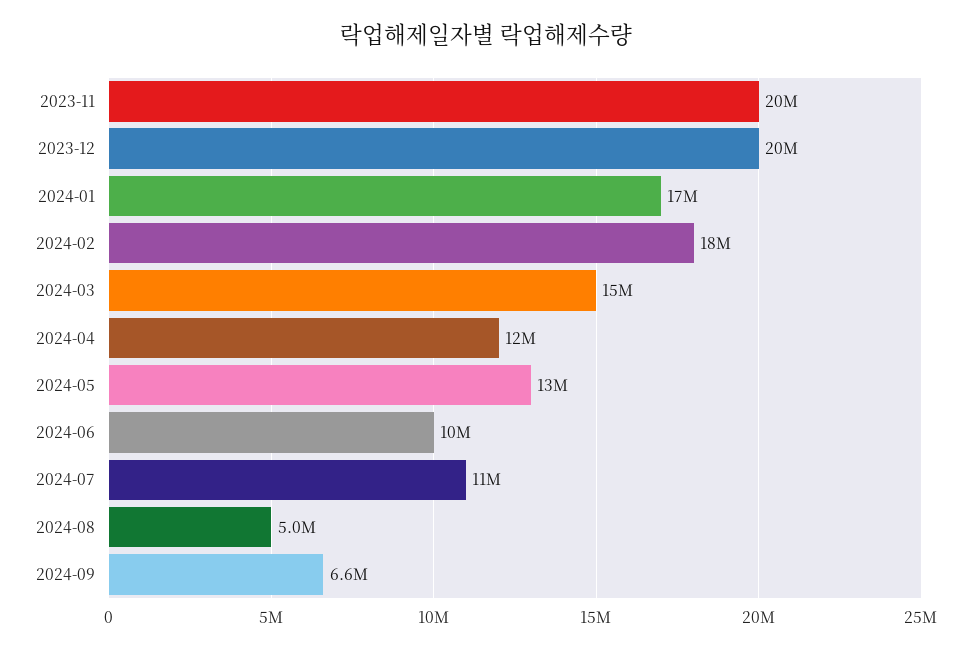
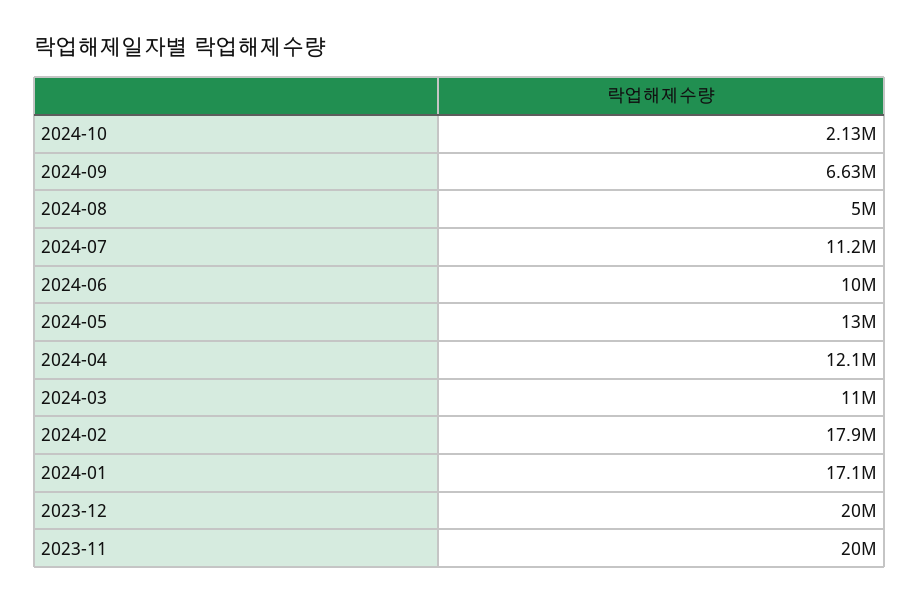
2024-03: 15000000 -> 11000000
2024-10: none -> 2130000

